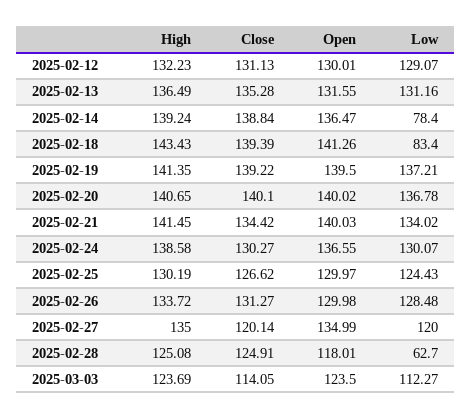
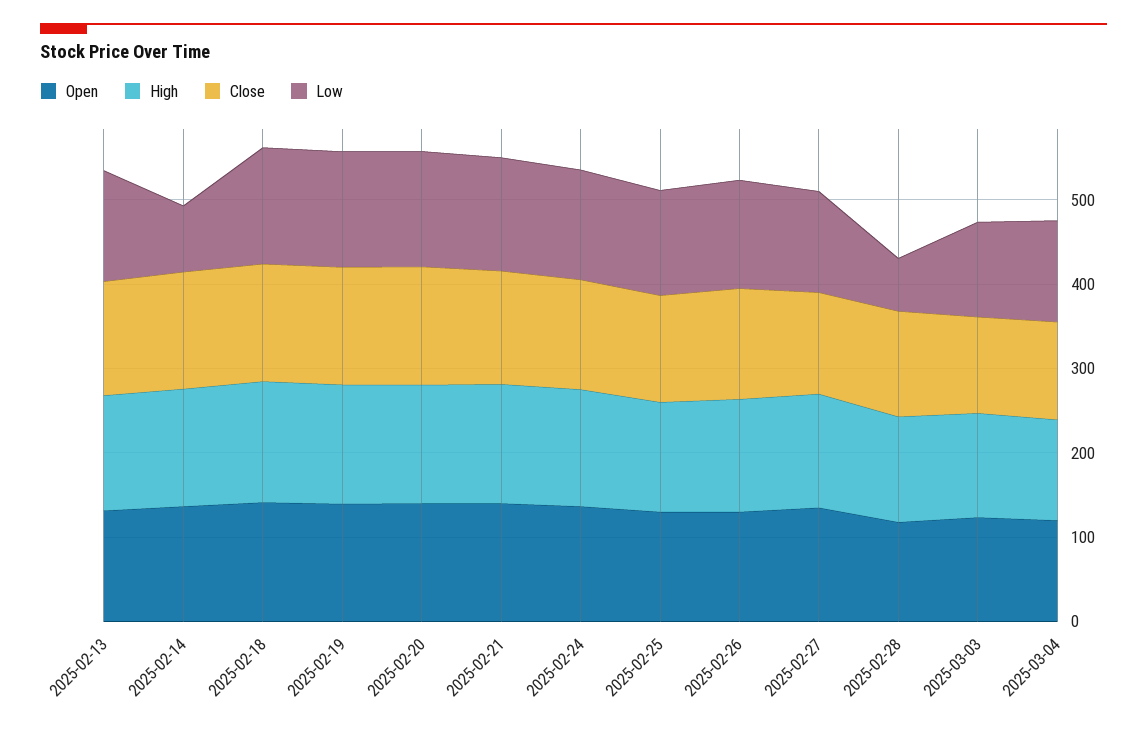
High, 2025-02-12: 132.23 -> none
Close, 2025-02-12: 131.13 -> none
Open, 2025-02-12: 130.01 -> none
Low, 2025-02-12: 129.07 -> none
Low, 2025-02-18: 83.4 -> 140
Open, 2025-03-04: none -> 120
High, 2025-03-04: none -> 120
Close, 2025-03-04: none -> 120
Low, 2025-03-04: none -> 120

